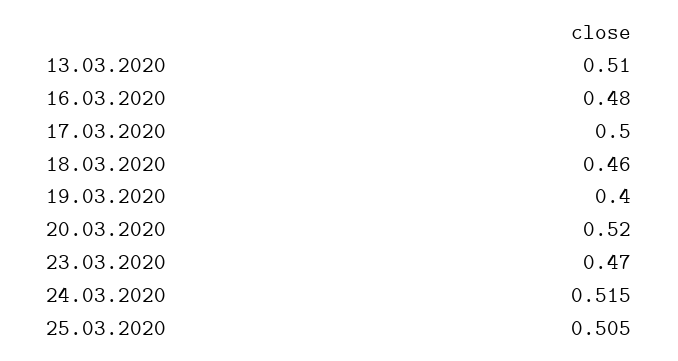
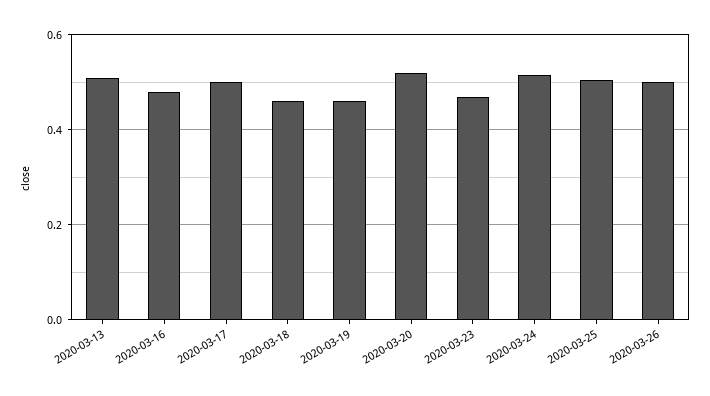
19.03.2020: 0.4 -> 0.46
2020-03-26: none -> 0.5

